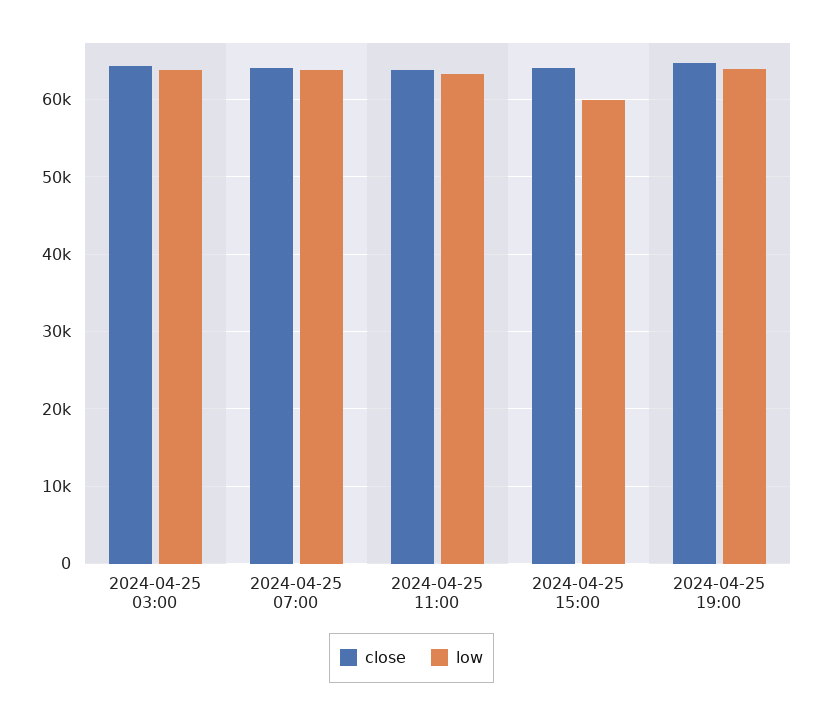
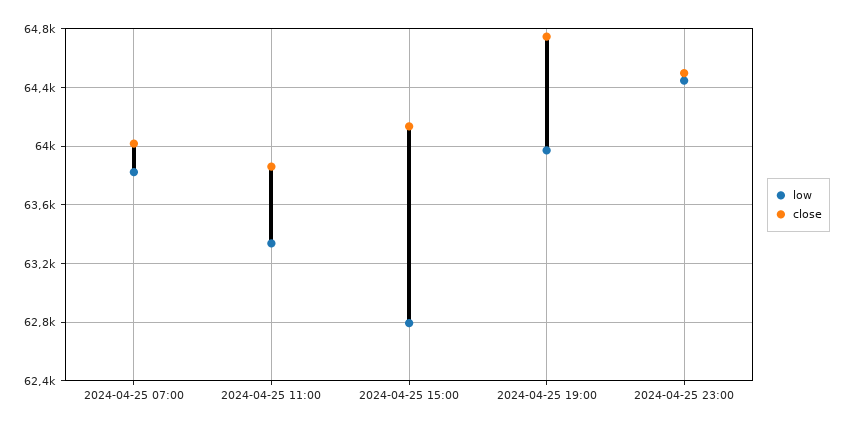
close, 2024-04-25 03:00: 64000 -> none
low, 2024-04-25 03:00: 64000 -> none
low, 2024-04-25 15:00: 60000 -> 62800
low, 2024-04-25 23:00: none -> 64450
close, 2024-04-25 23:00: none -> 64500

